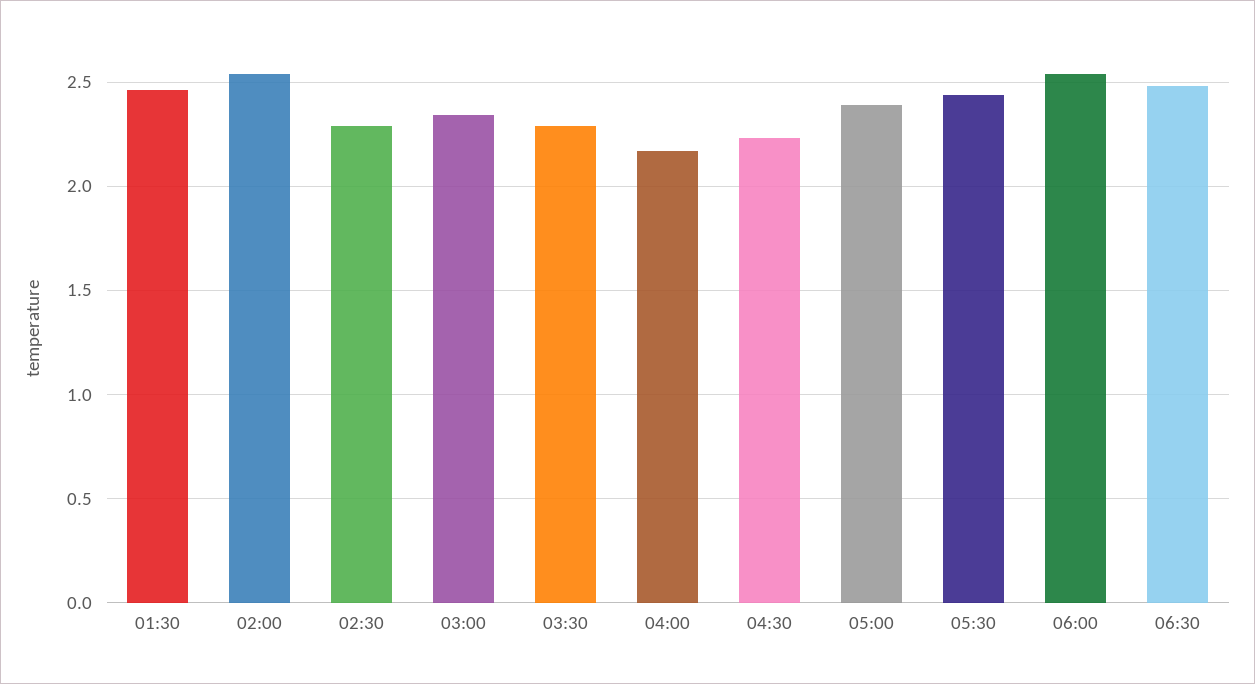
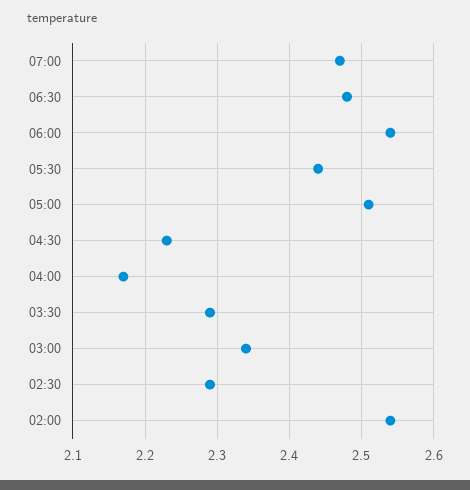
01:30: 2.45 -> none
05:00: 2.4 -> 2.51
07:00: none -> 2.47

